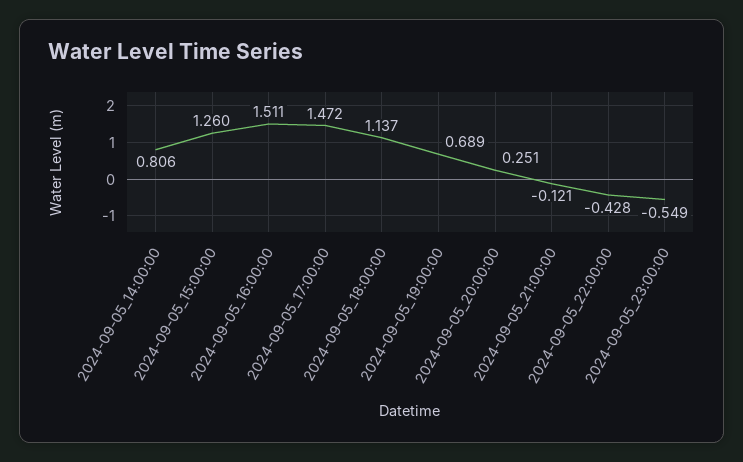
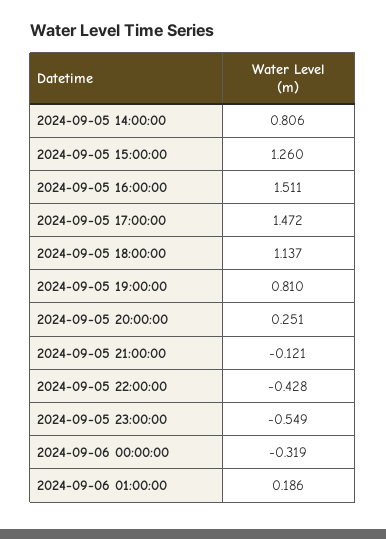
2024-09-05_19:00:00: 0.689 -> 0.81
2024-09-06 00:00:00: none -> -0.319
2024-09-06 01:00:00: none -> 0.186

